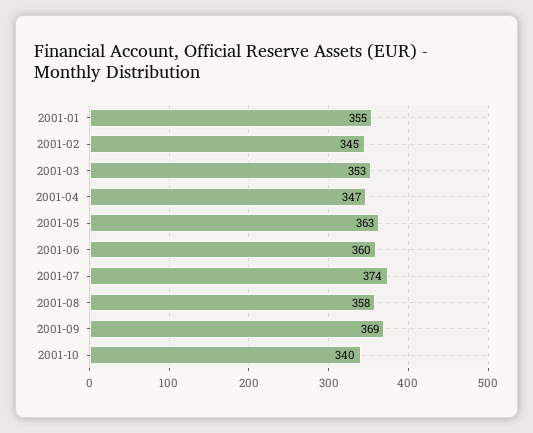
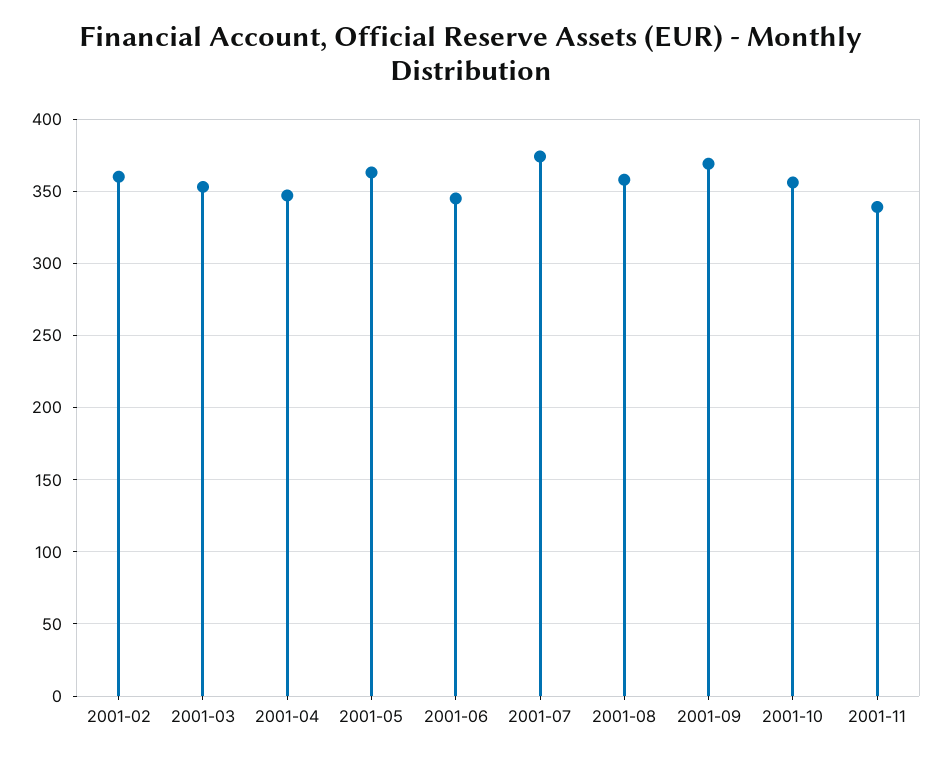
2001-01: 355 -> none
2001-02: 345 -> 360
2001-06: 360 -> 345
2001-10: 340 -> 355
2001-11: none -> 340

